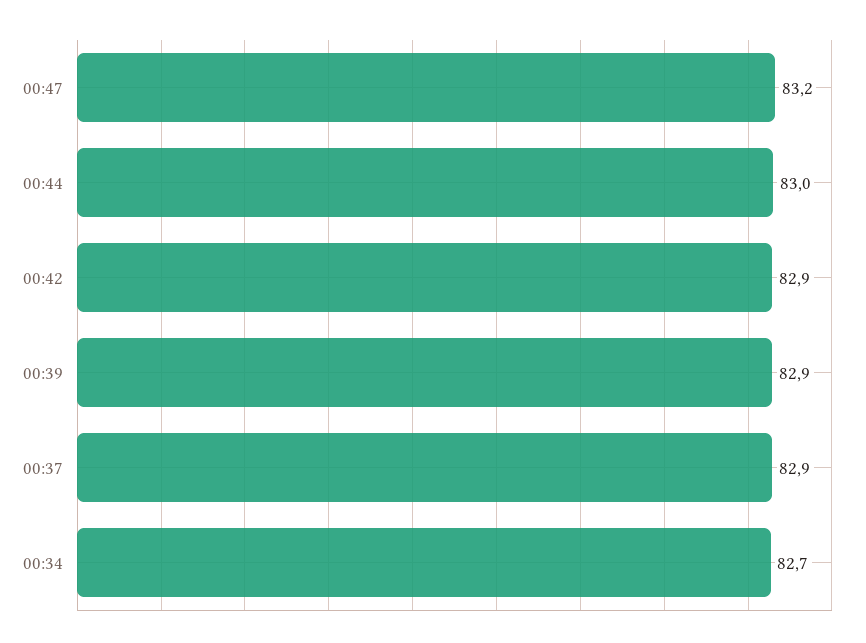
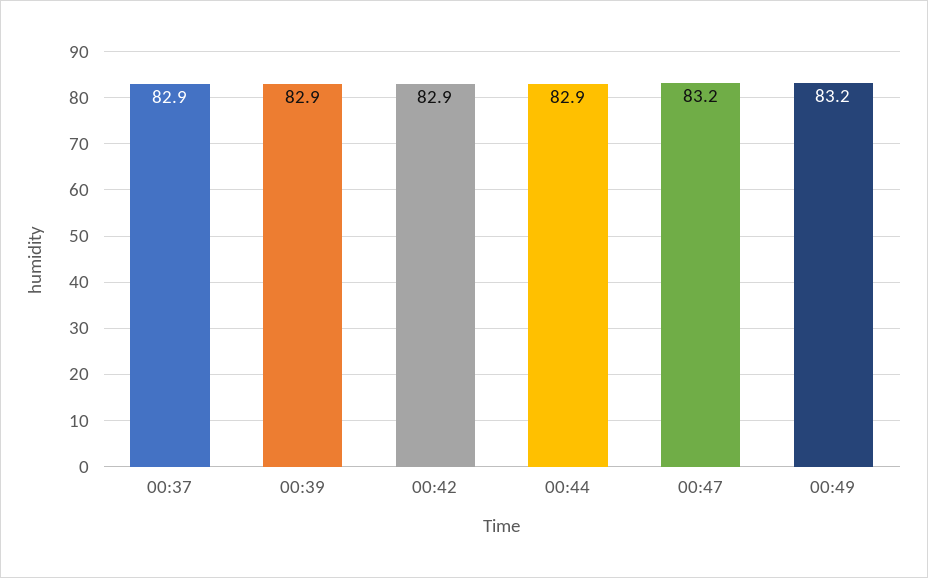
00:44: 83 -> 82.9
00:34: 82.7 -> none
00:49: none -> 83.2

